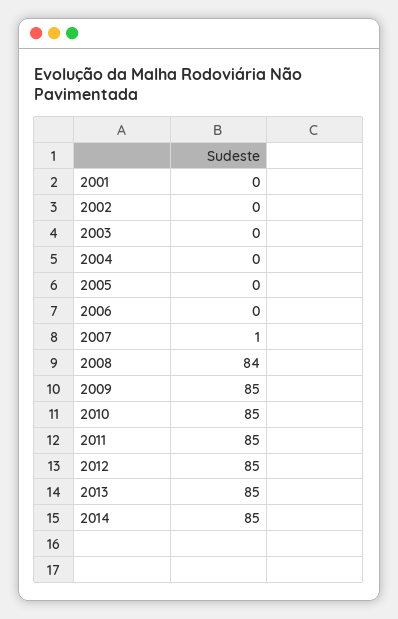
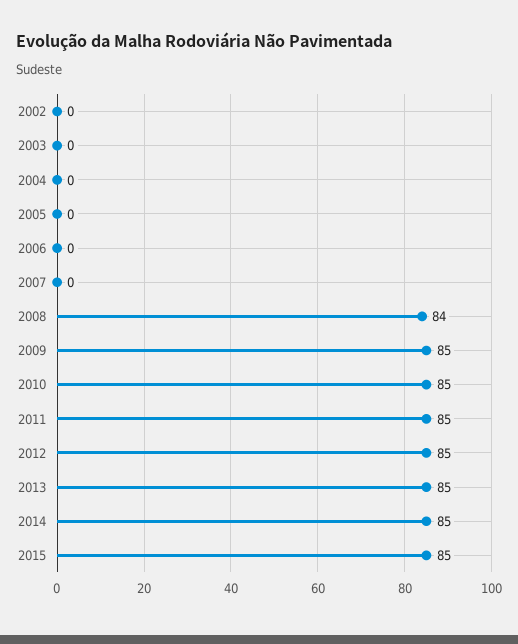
2001: 0 -> none
2007: 1 -> 0
2015: none -> 85

